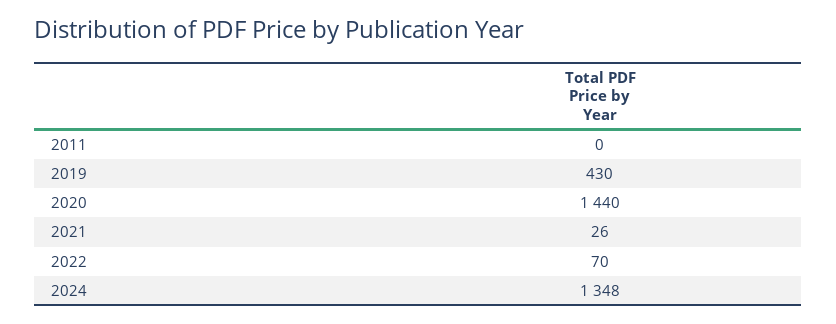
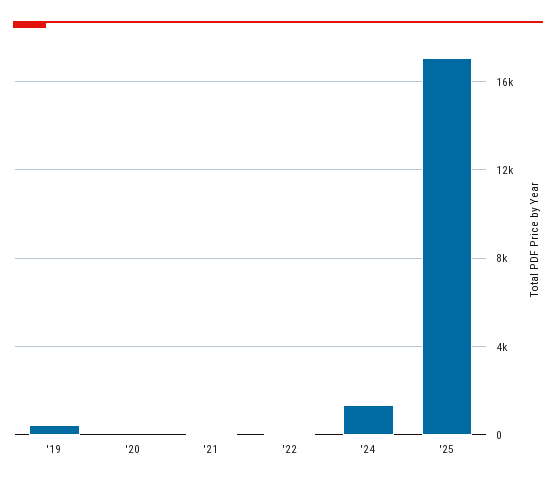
2011: 0 -> none
2020: 1440 -> 0
'25: none -> 17000

